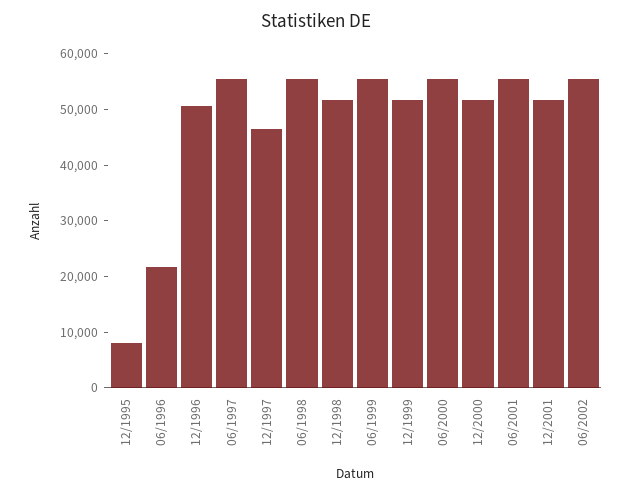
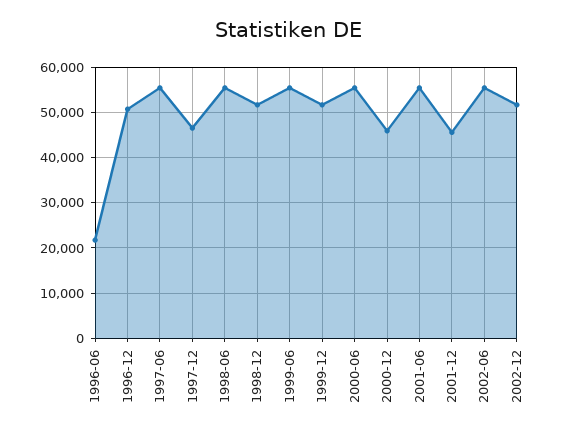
12/1995: 8000 -> none
12/2000: 52000 -> 46000
12/2001: 52000 -> 46000
2002-12: none -> 52000

